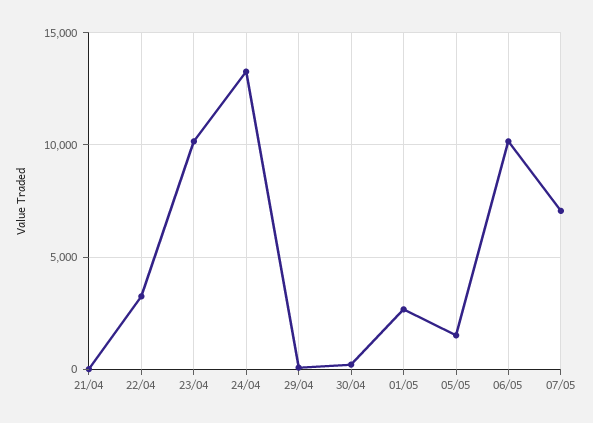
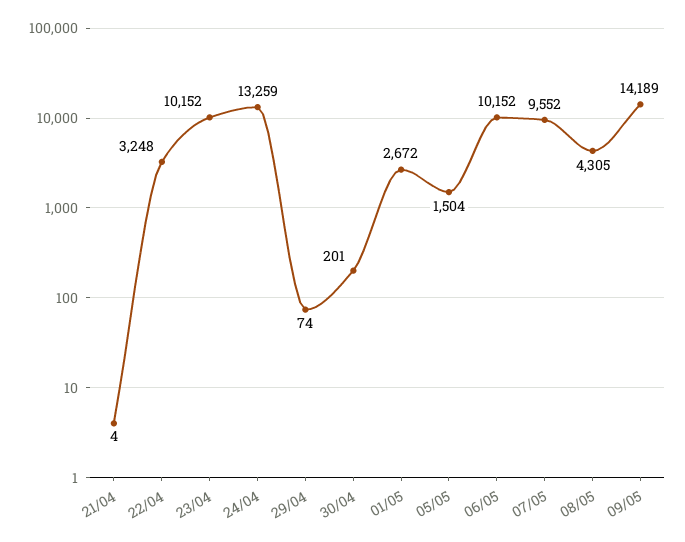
07/05: 7000 -> 9552
08/05: none -> 4305
09/05: none -> 14189

